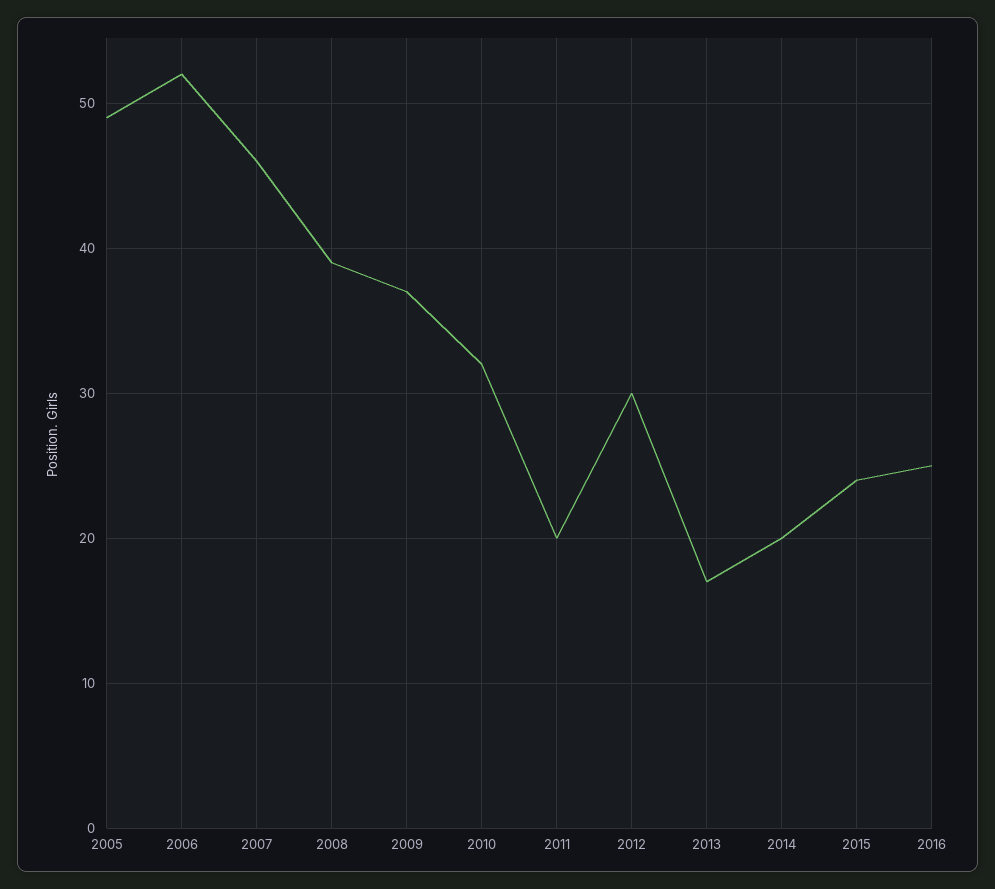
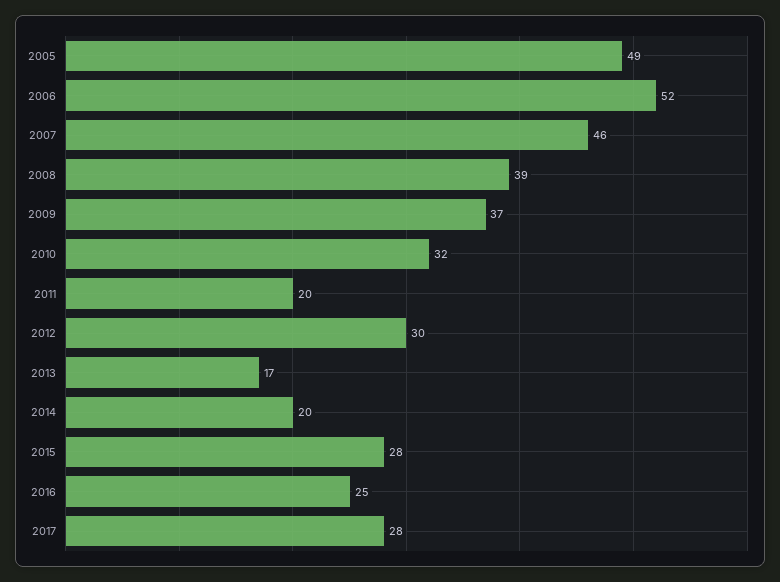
2015: 24 -> 28
2017: none -> 28

